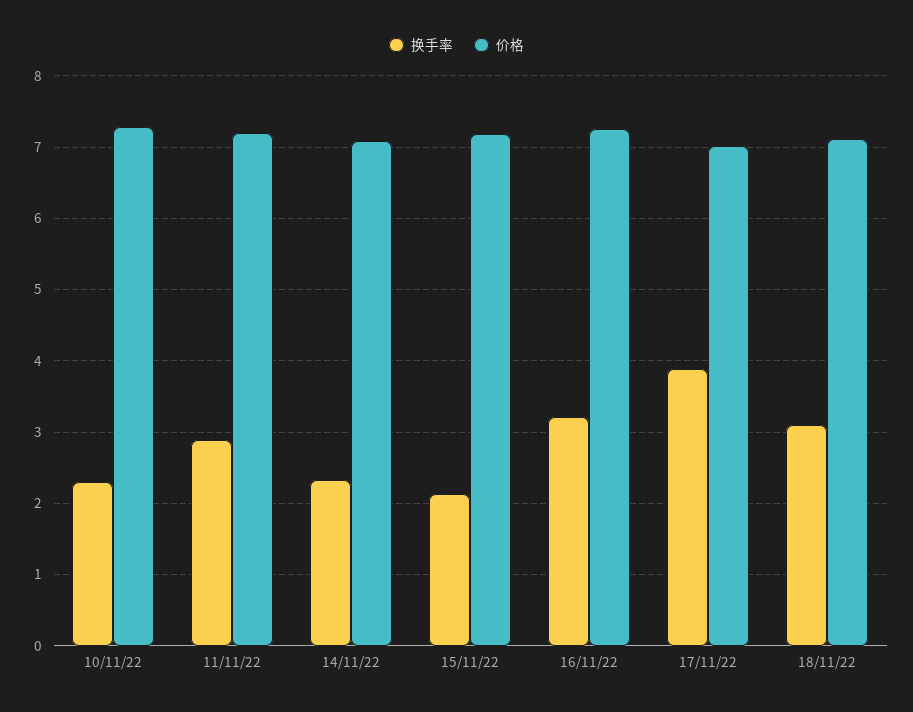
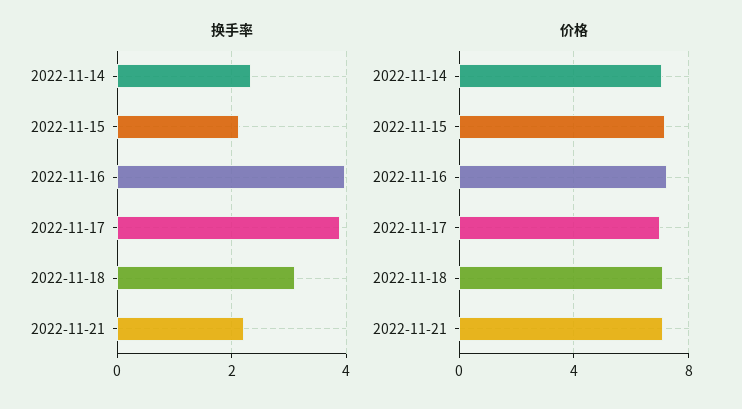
换手率, 10/11/22: 2.3 -> none
价格, 10/11/22: 7.3 -> none
换手率, 11/11/22: 2.9 -> none
价格, 11/11/22: 7.2 -> none
换手率, 16/11/22: 3.2 -> 4
换手率, 2022-11-21: none -> 2.2
价格, 2022-11-21: none -> 7

